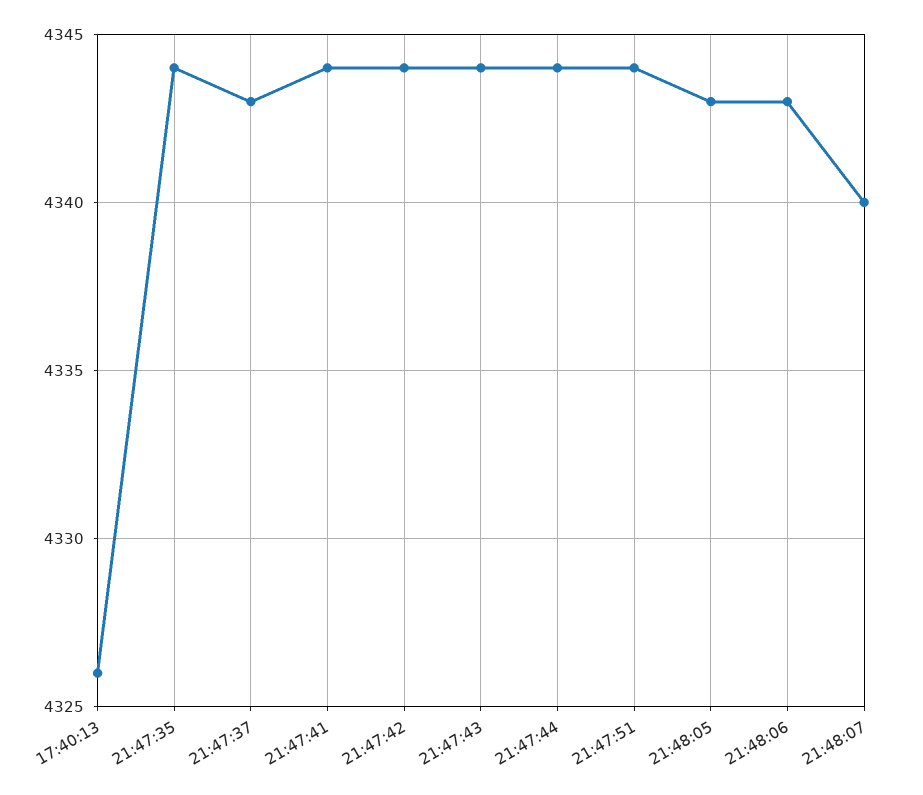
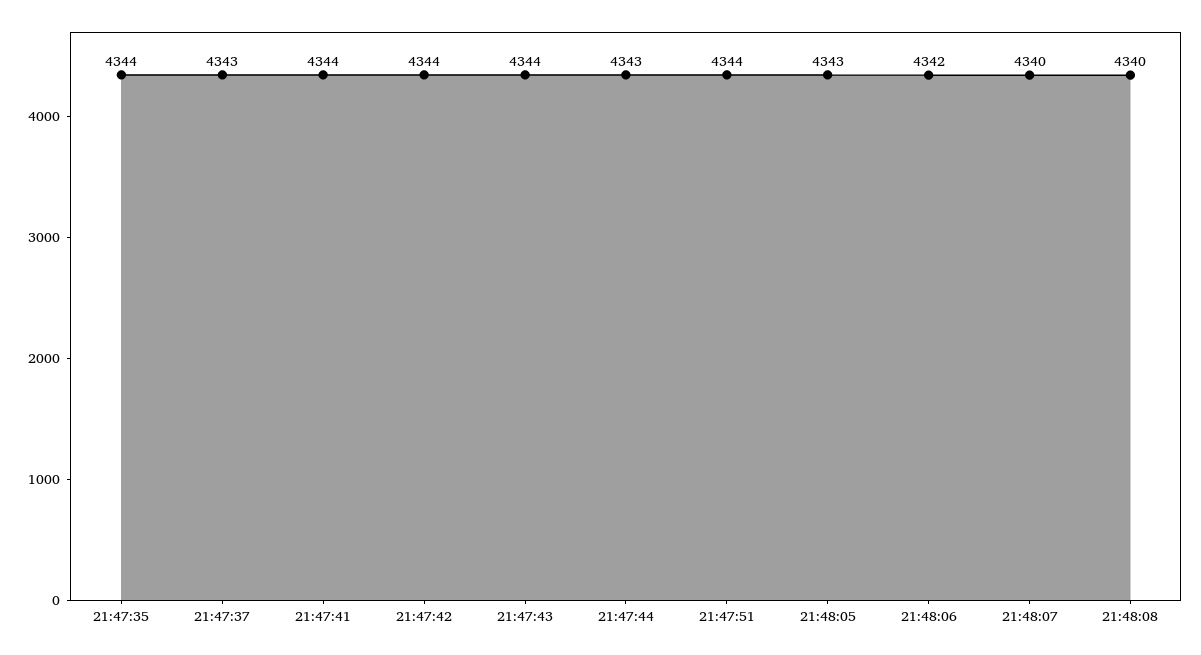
17:40:13: 4326 -> none
21:47:44: 4344 -> 4343
21:48:06: 4343 -> 4342
21:48:08: none -> 4340

